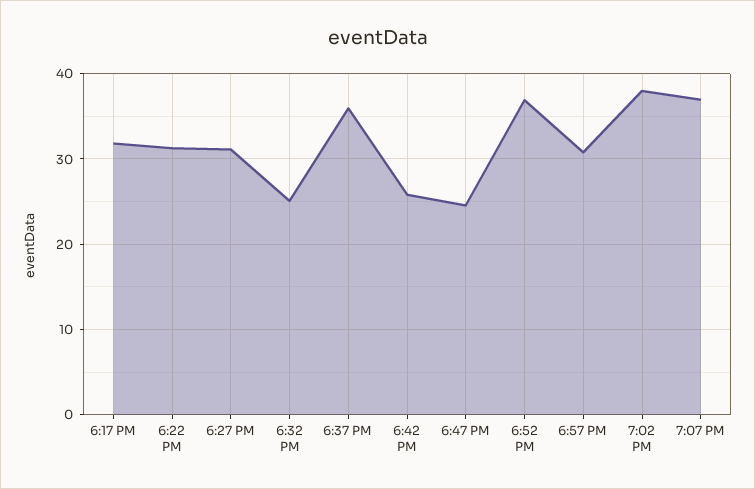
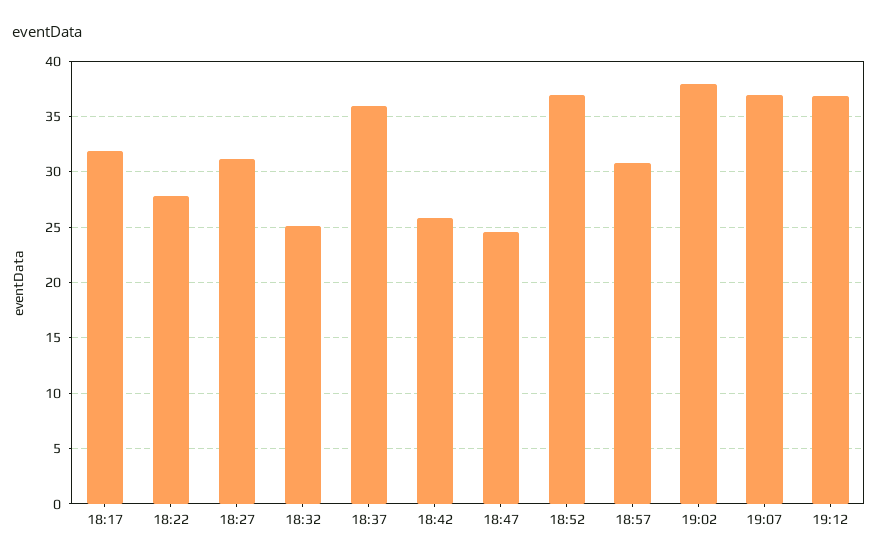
6:22 PM: 31 -> 28
19:12: none -> 37

